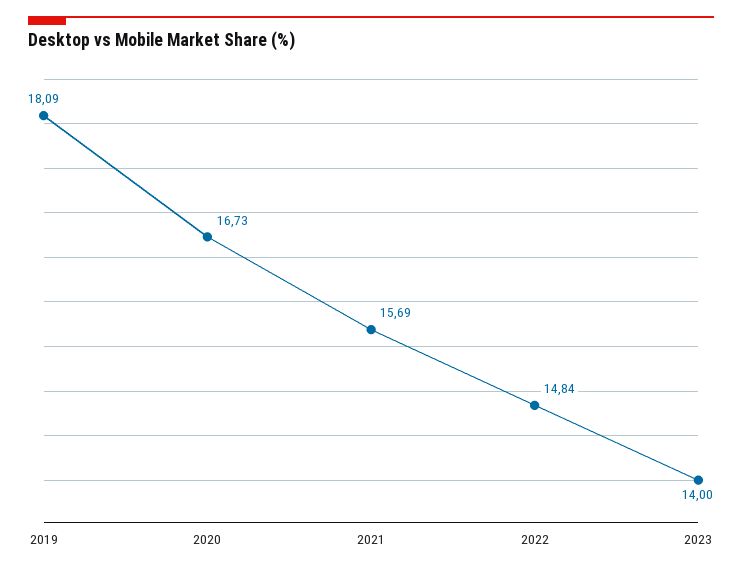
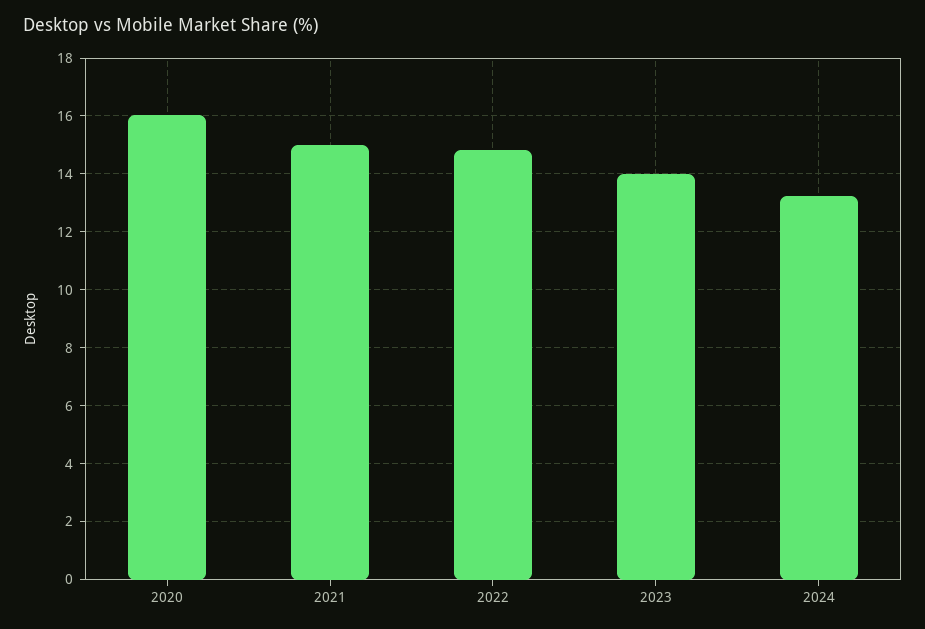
2019: 18.09 -> none
2020: 16.73 -> 16
2021: 15.69 -> 15
2024: none -> 13.25

